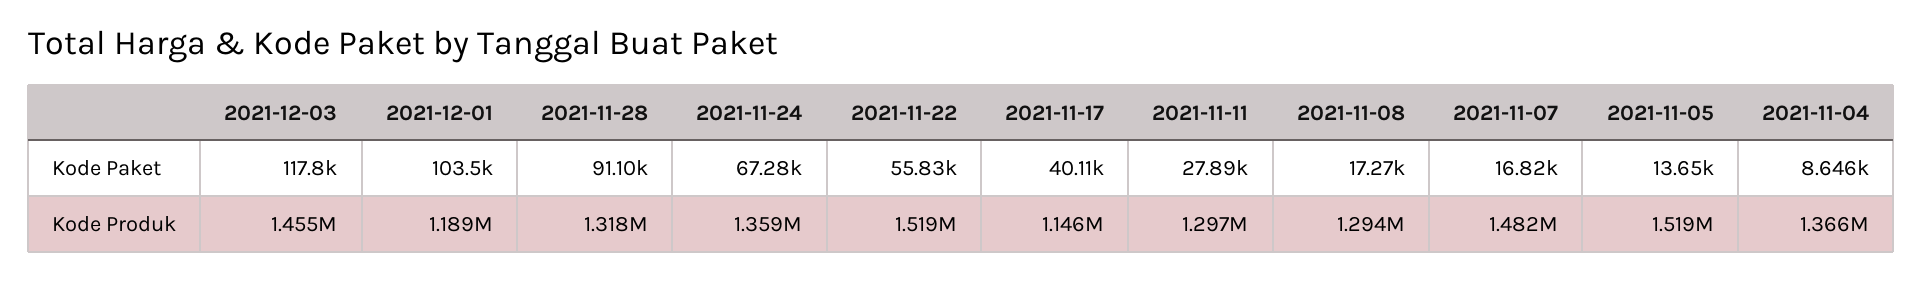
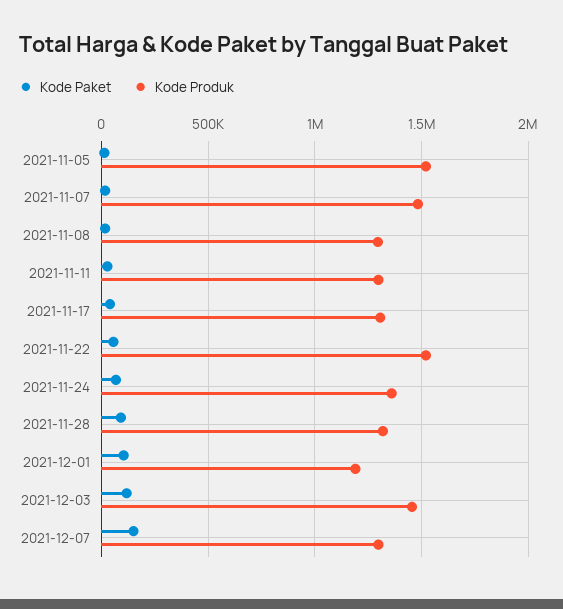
Kode Paket, 2021-11-04: 8646 -> none
Kode Produk, 2021-11-17: 1146000 -> 1300000
Kode Produk, 2021-11-04: 1366000 -> none
Kode Paket, 2021-12-07: none -> 150000
Kode Produk, 2021-12-07: none -> 1300000

